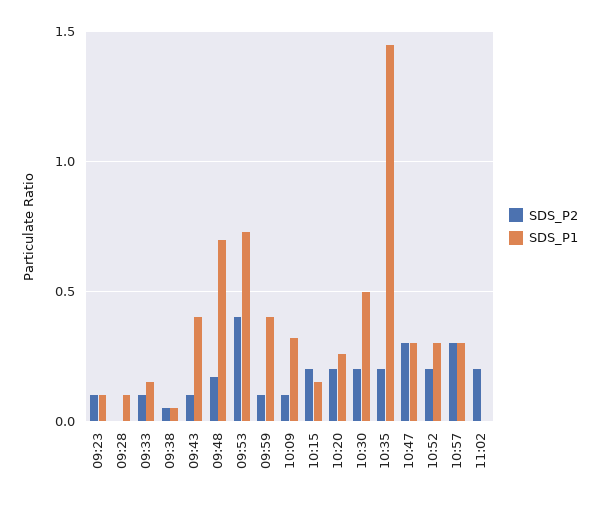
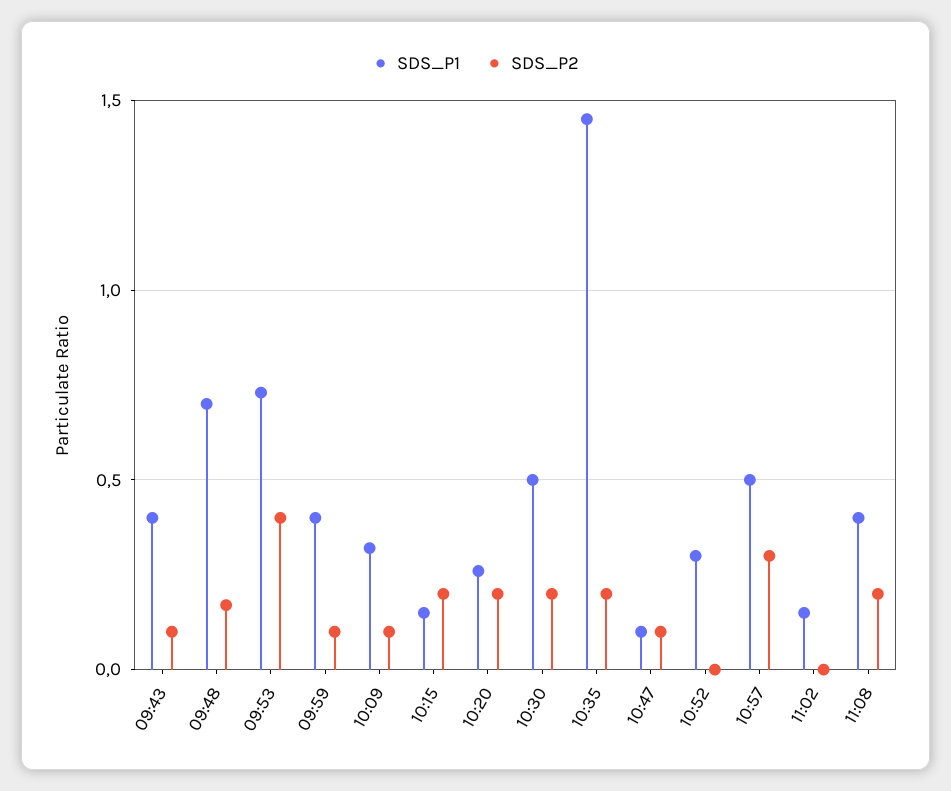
SDS_P2, 09:23: 0.1 -> none
SDS_P1, 09:23: 0.1 -> none
SDS_P2, 09:28: 0 -> none
SDS_P1, 09:28: 0.1 -> none
SDS_P2, 09:33: 0.1 -> none
SDS_P1, 09:33: 0.15 -> none
SDS_P2, 09:38: 0.05 -> none
SDS_P1, 09:38: 0.05 -> none
SDS_P2, 10:47: 0.3 -> 0.1
SDS_P1, 10:47: 0.3 -> 0.1
SDS_P2, 10:52: 0.2 -> 0
SDS_P1, 10:57: 0.3 -> 0.5
SDS_P2, 11:02: 0.2 -> 0
SDS_P1, 11:02: 0 -> 0.15
SDS_P1, 11:08: none -> 0.4
SDS_P2, 11:08: none -> 0.2

